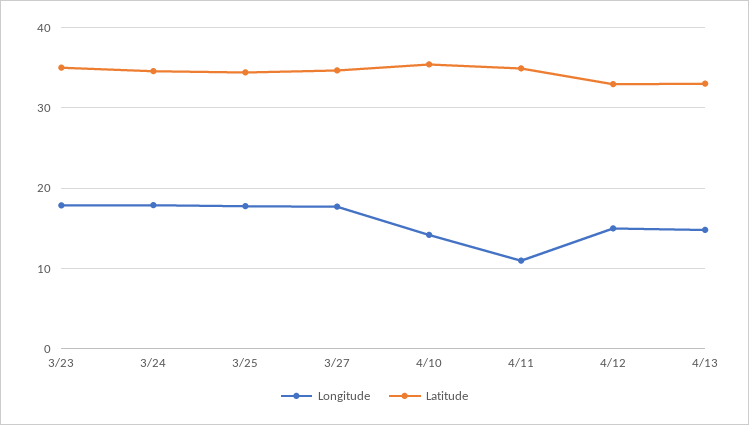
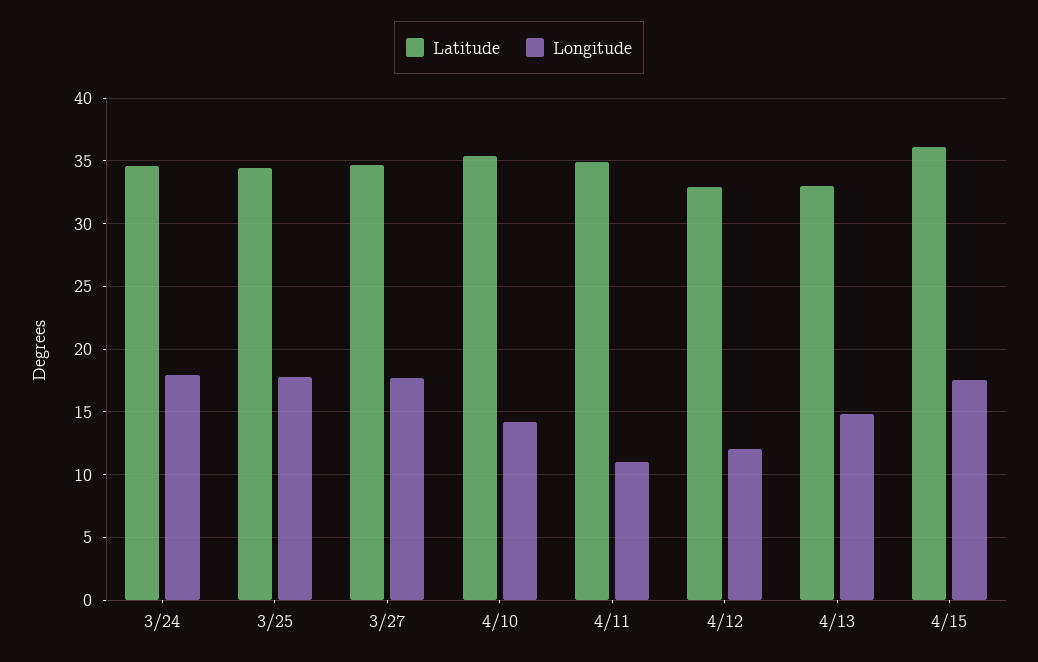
Longitude, 3/23: 18 -> none
Latitude, 3/23: 35 -> none
Longitude, 4/12: 15 -> 12
Latitude, 4/15: none -> 36
Longitude, 4/15: none -> 17.5

